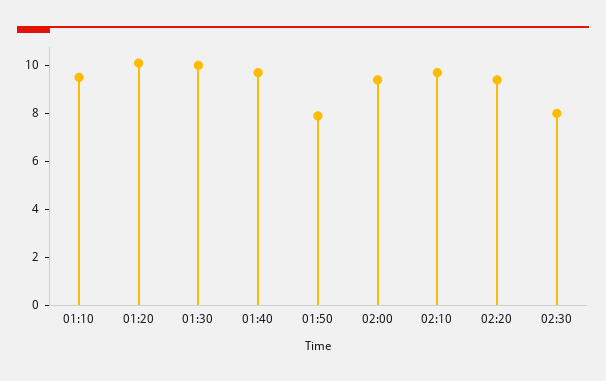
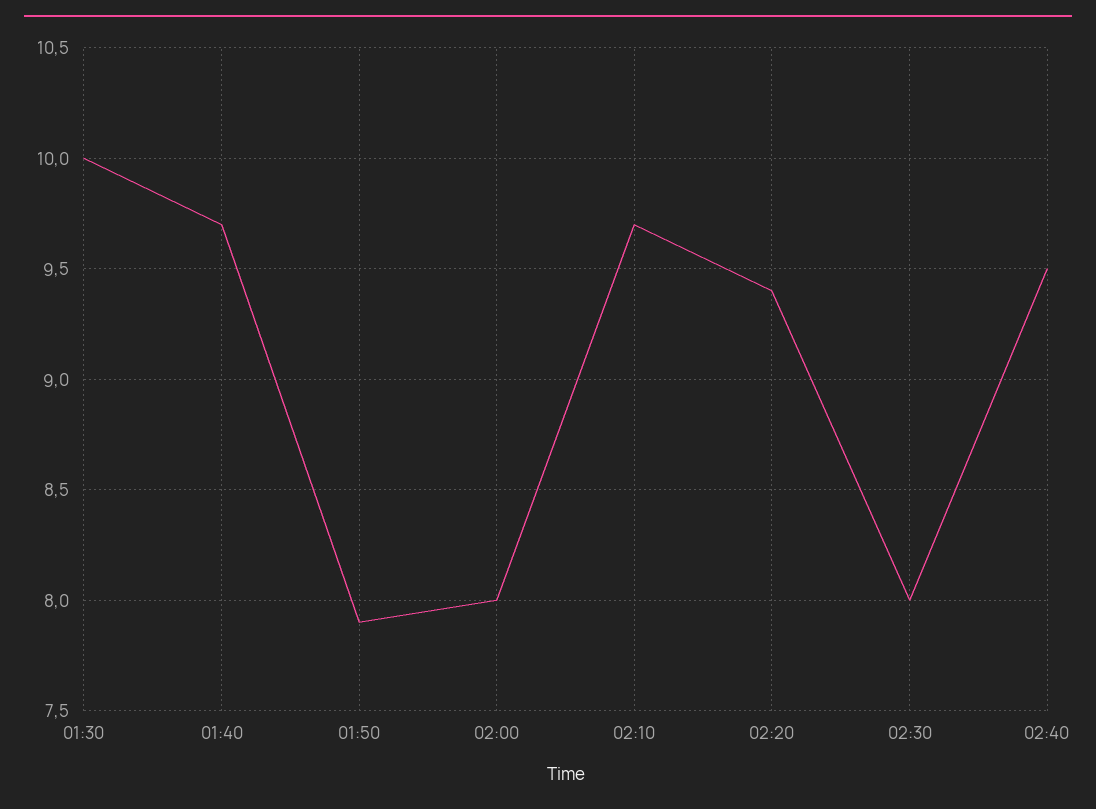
01:10: 9.5 -> none
01:20: 10 -> none
02:00: 9.5 -> 8
02:40: none -> 9.5

